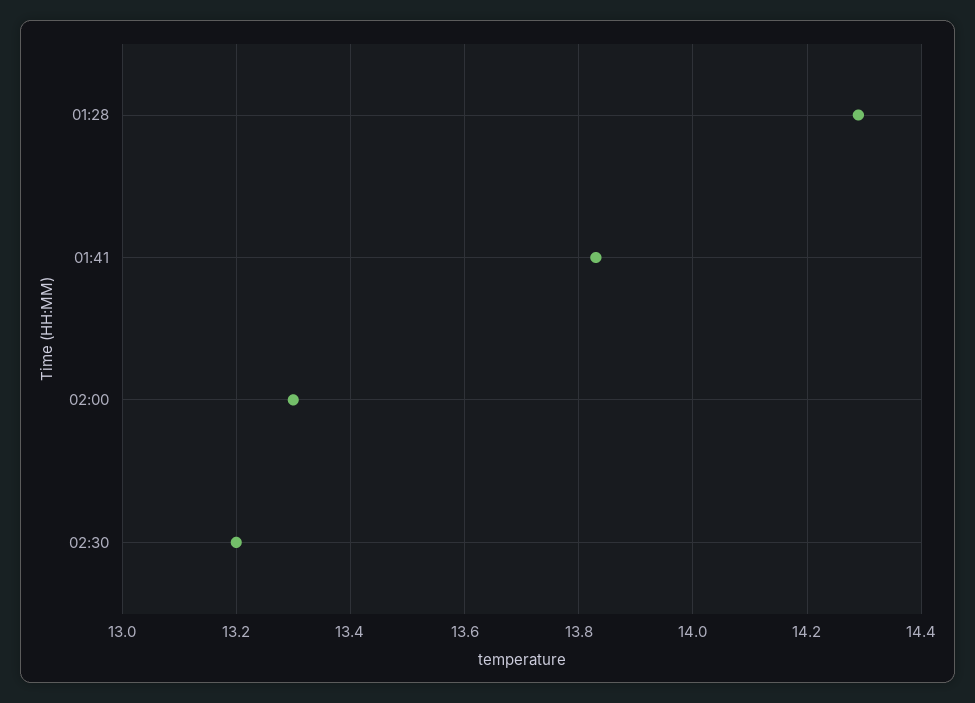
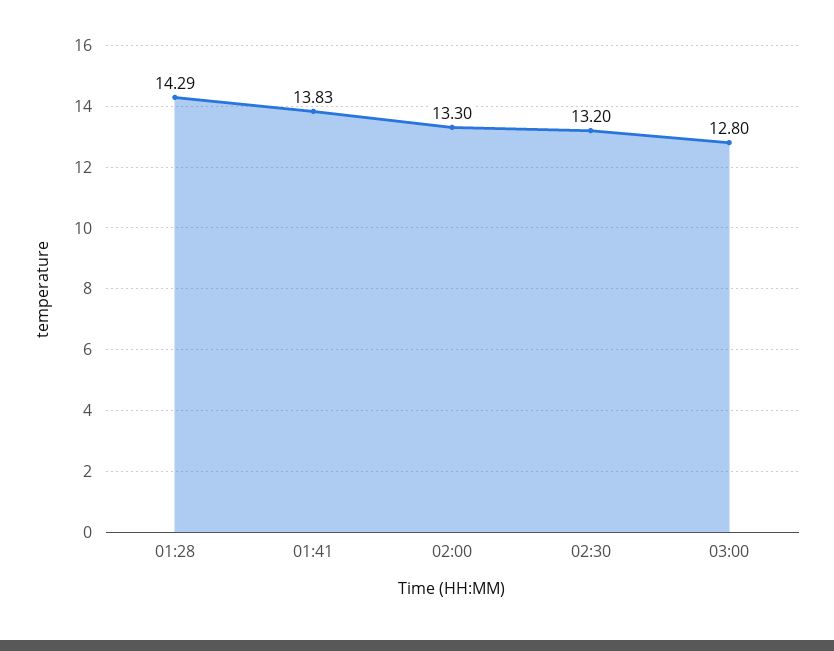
03:00: none -> 12.8

